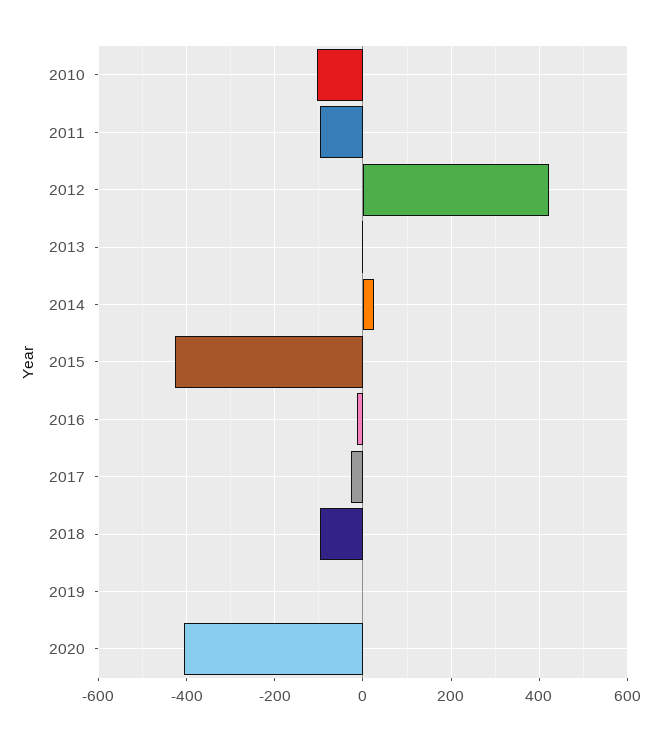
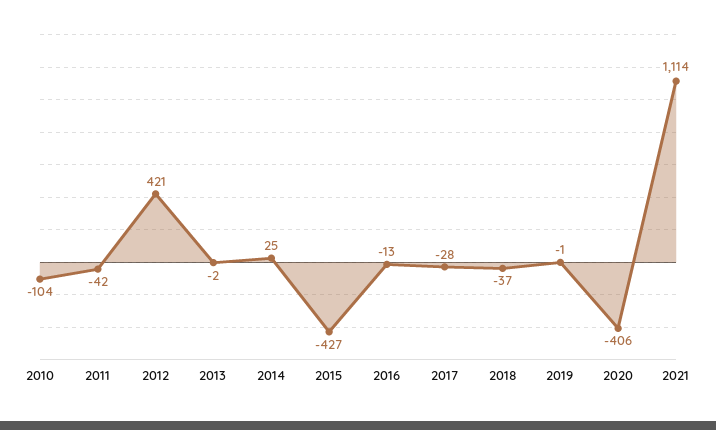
2011: -100 -> -42
2018: -100 -> -37
2021: none -> 1114

